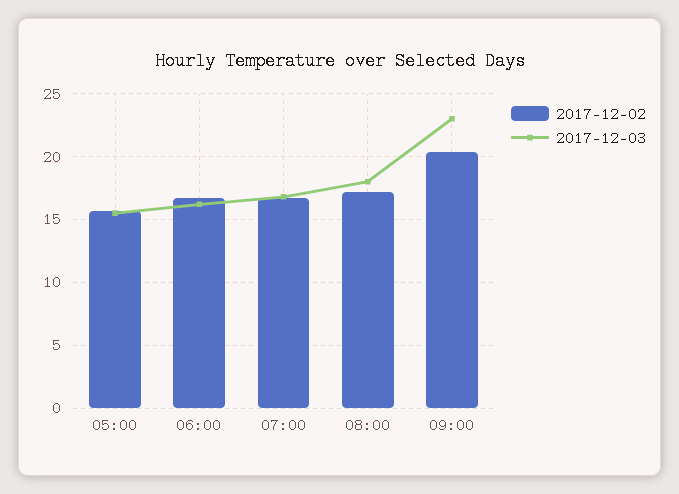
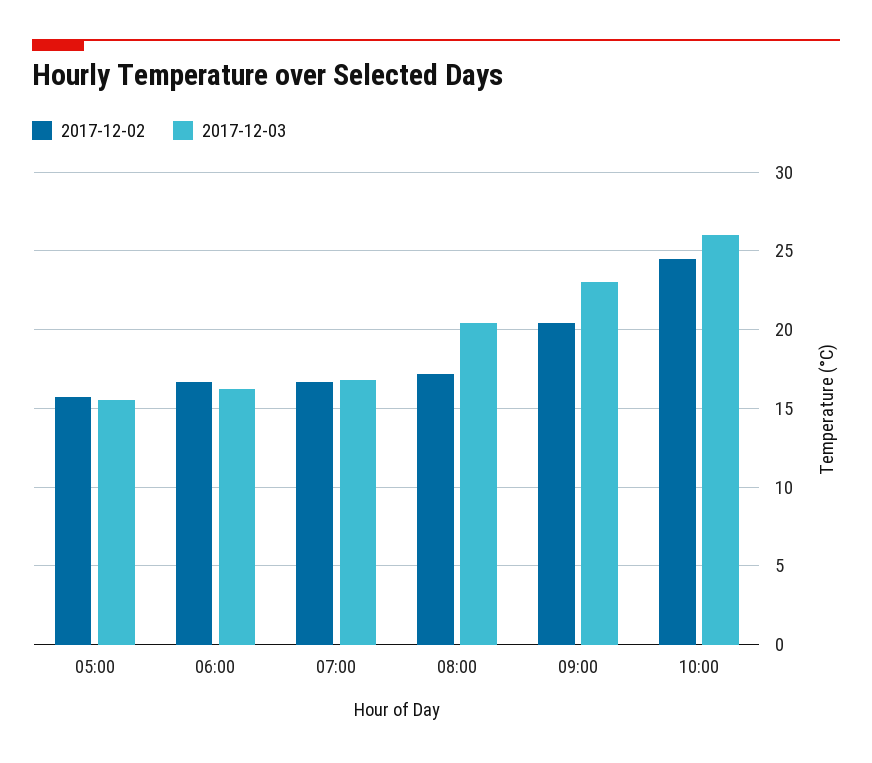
2017-12-03, 08:00: 18 -> 20.5
2017-12-02, 10:00: none -> 24.5
2017-12-03, 10:00: none -> 26

